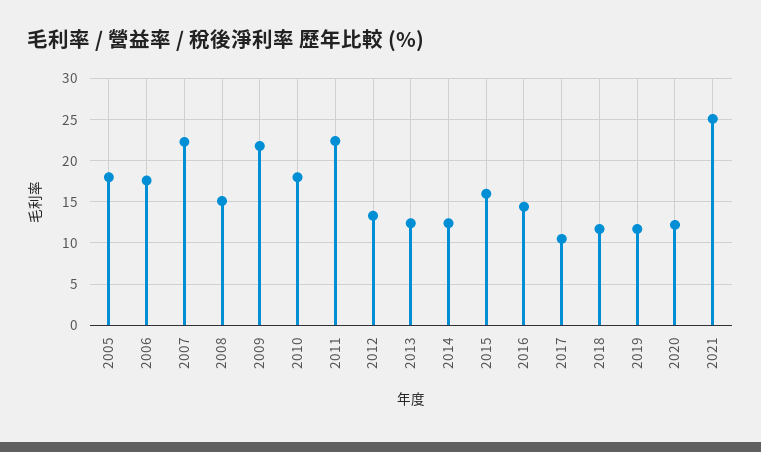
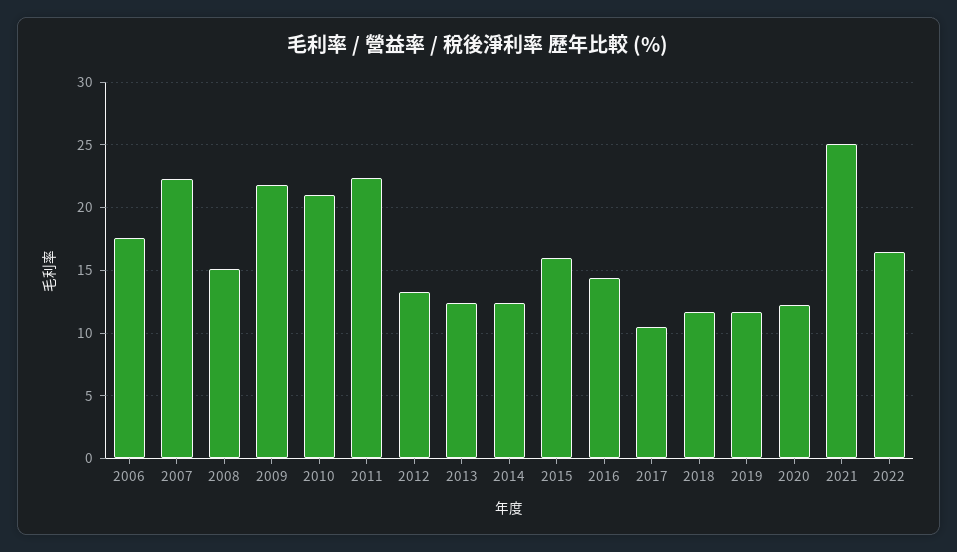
2005: 18 -> none
2010: 18 -> 21
2022: none -> 16.5

